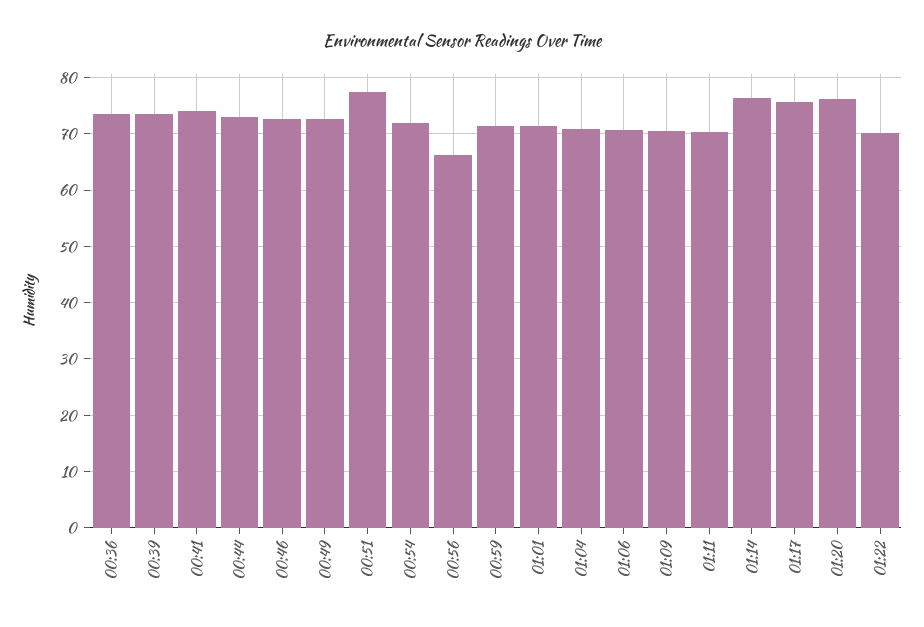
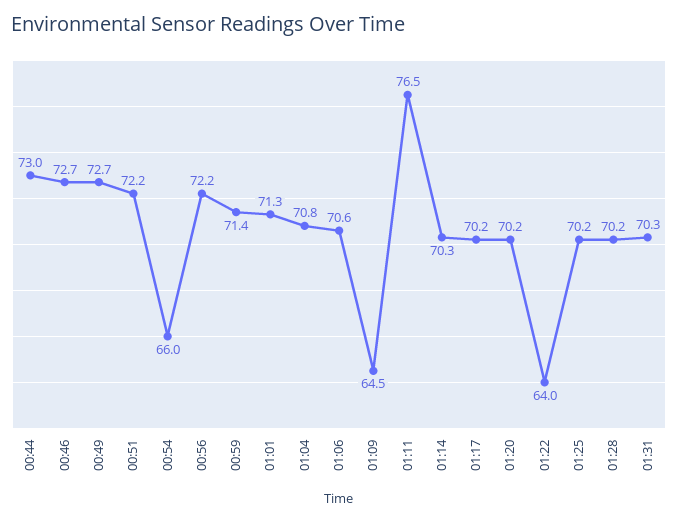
00:36: 74 -> none
00:39: 74 -> none
00:41: 74 -> none
00:51: 78 -> 72.2
00:54: 72 -> 66
00:56: 66 -> 72.2
01:09: 70 -> 64.5
01:11: 70 -> 76.5
01:14: 76 -> 70.3
01:17: 76 -> 70.2
01:20: 76 -> 70.2
01:22: 70 -> 64
01:25: none -> 70.2
01:28: none -> 70.2
01:31: none -> 70.3

